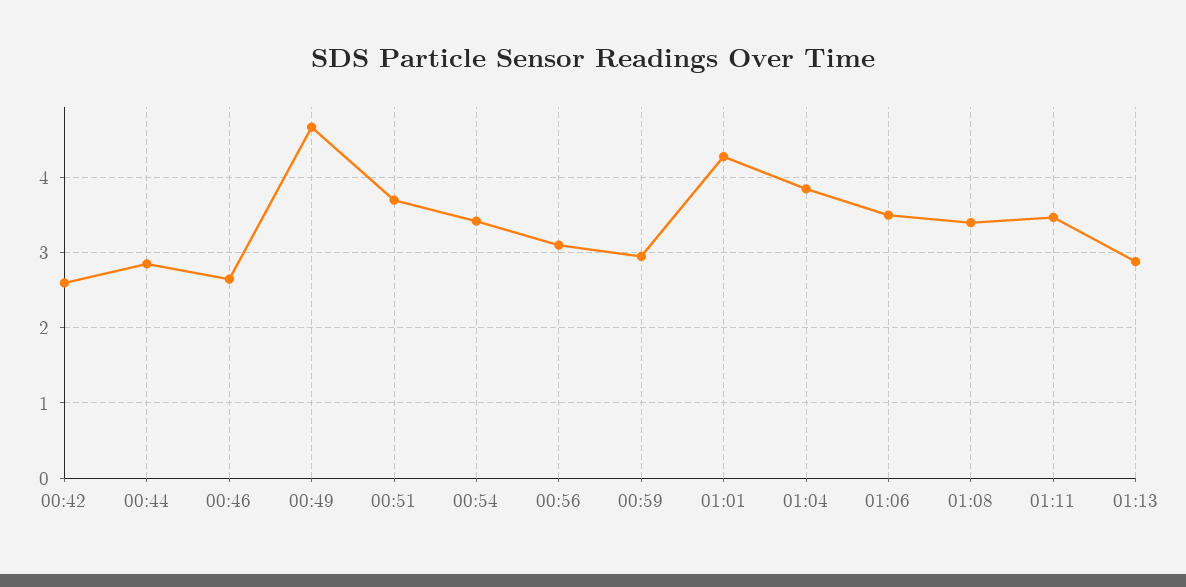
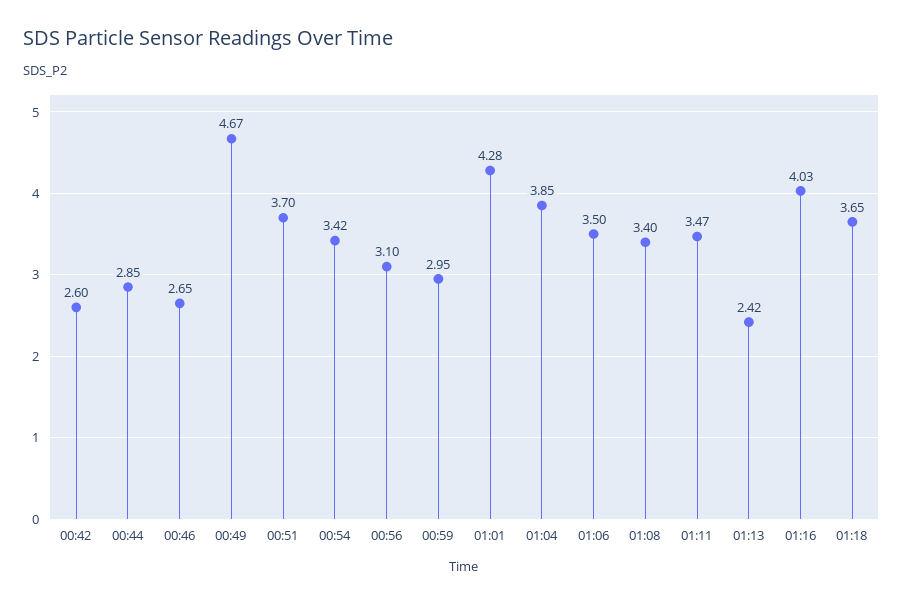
01:13: 2.9 -> 2.42
01:16: none -> 4.03
01:18: none -> 3.65

